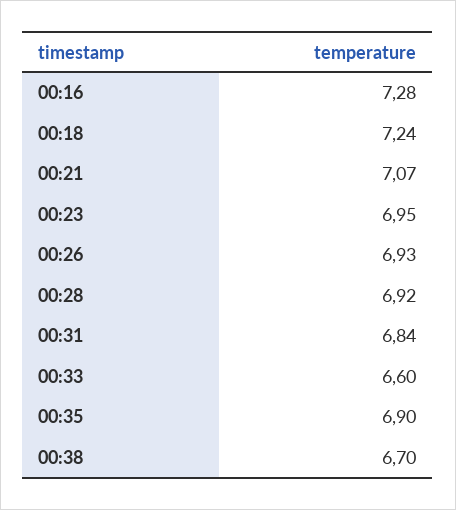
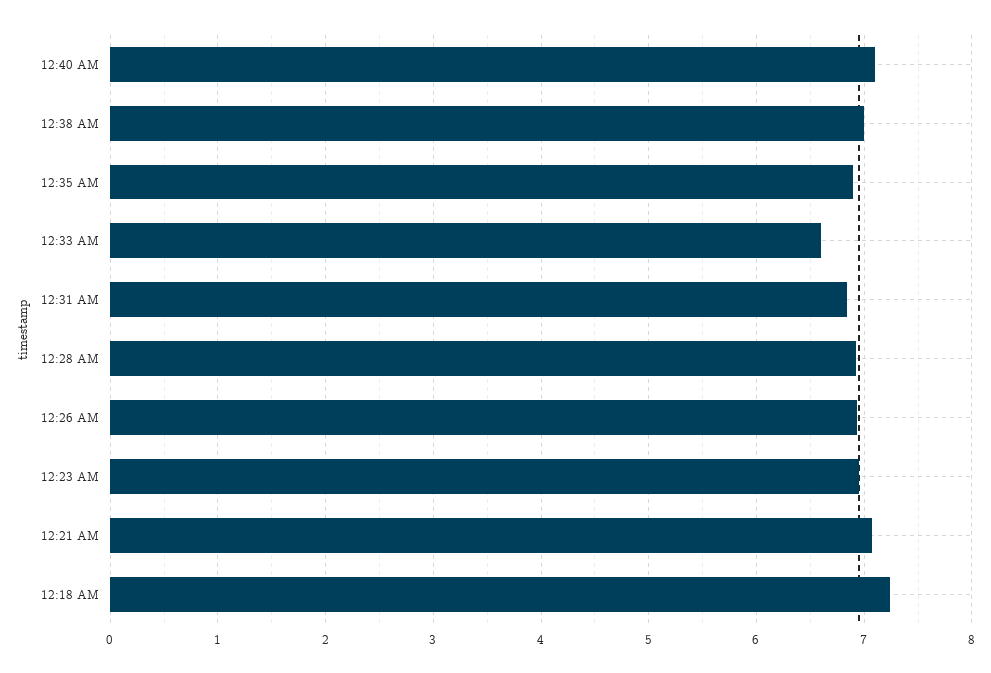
00:16: 7.28 -> none
00:38: 6.7 -> 7
12:40 AM: none -> 7.1

